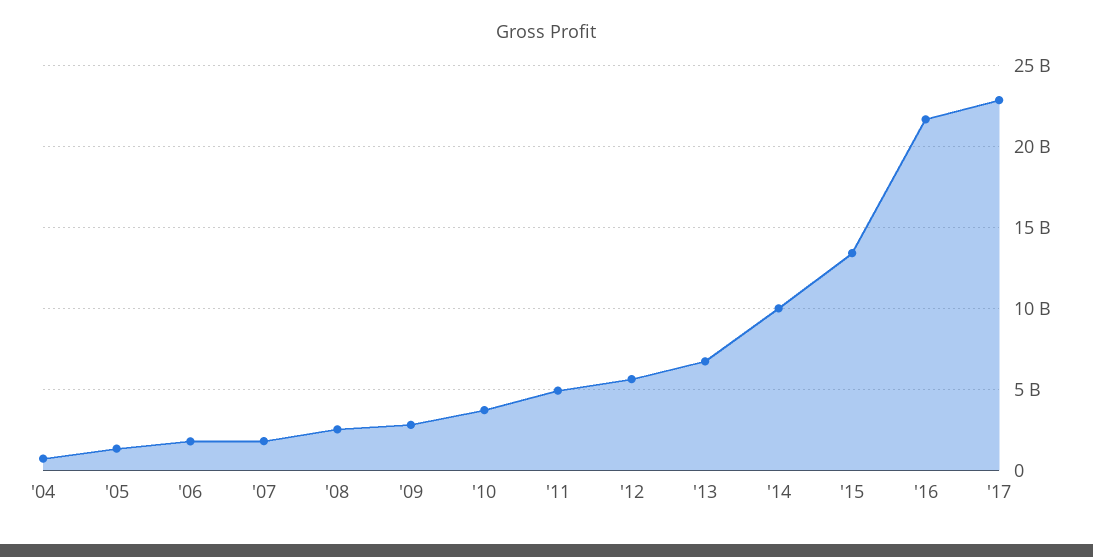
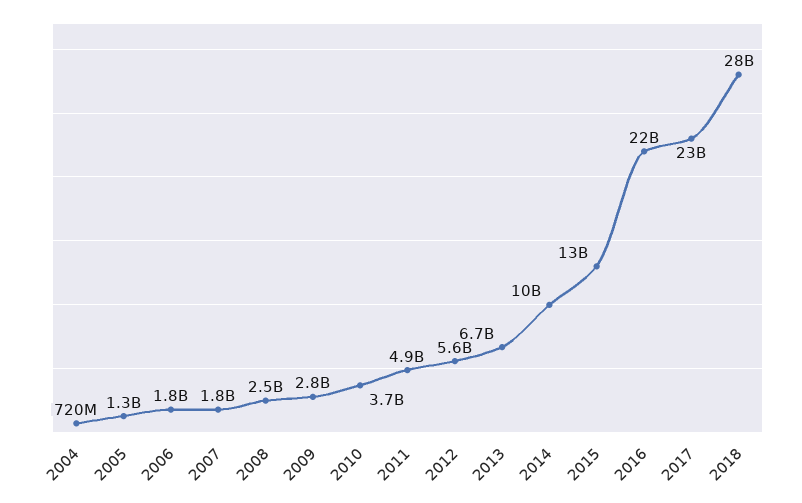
2018: none -> 28000000000

